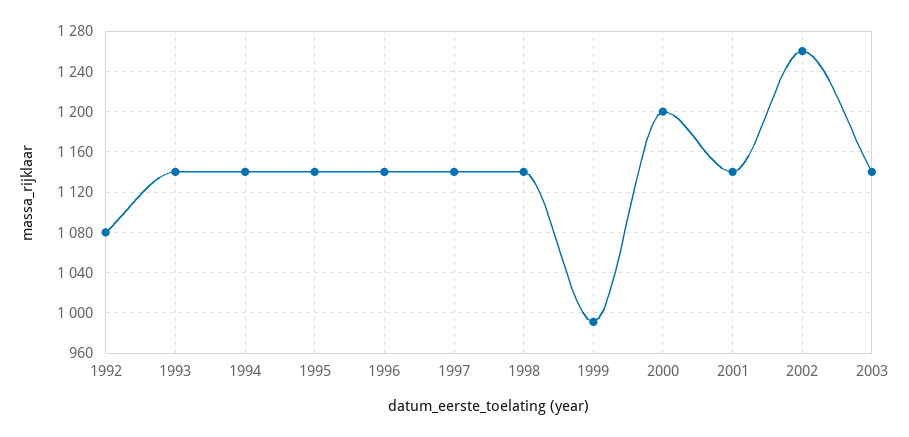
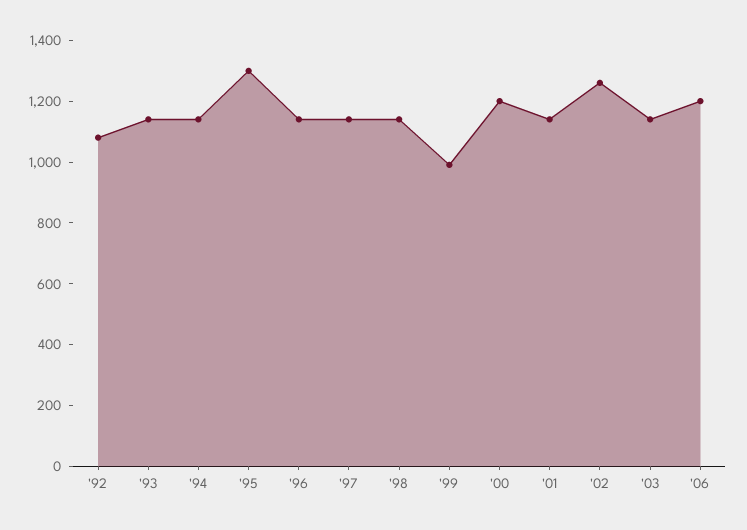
1995: 1140 -> 1300
'06: none -> 1200

